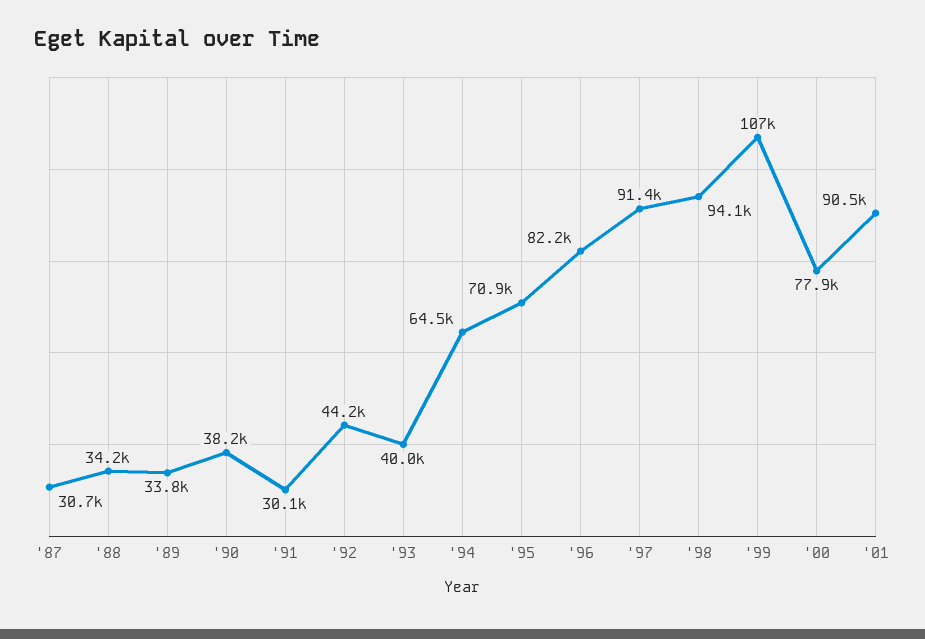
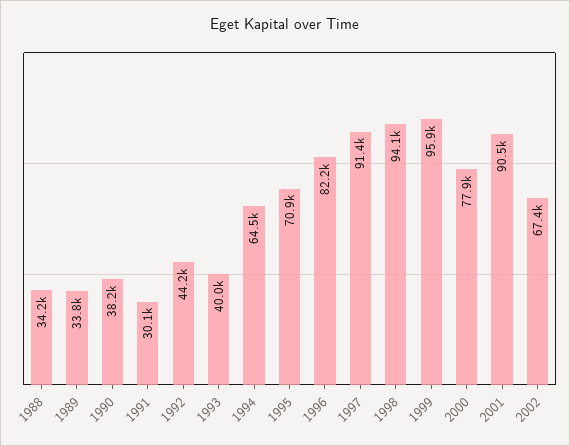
'87: 30700 -> none
'99: 107000 -> 95900
2002: none -> 67400

